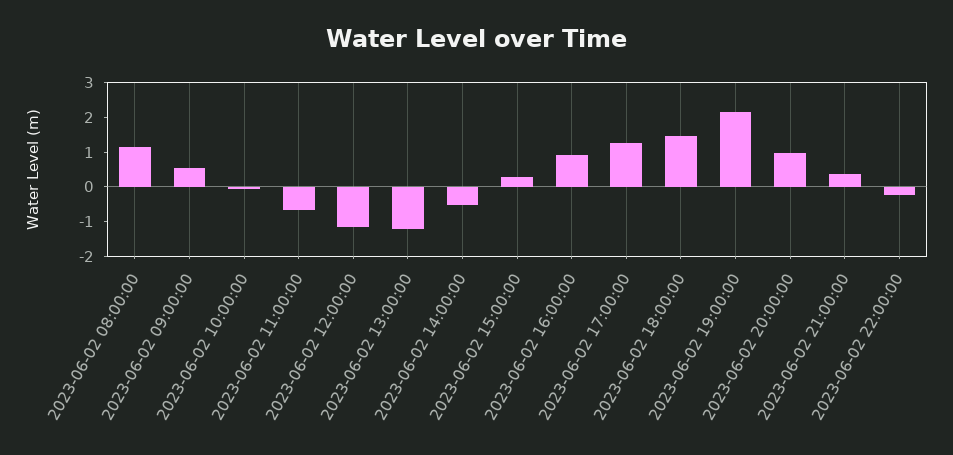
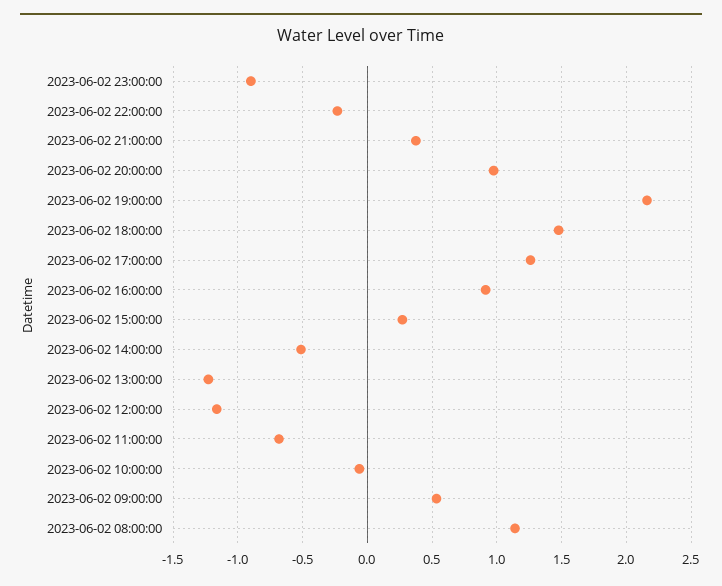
2023-06-02 23:00:00: none -> -0.9

